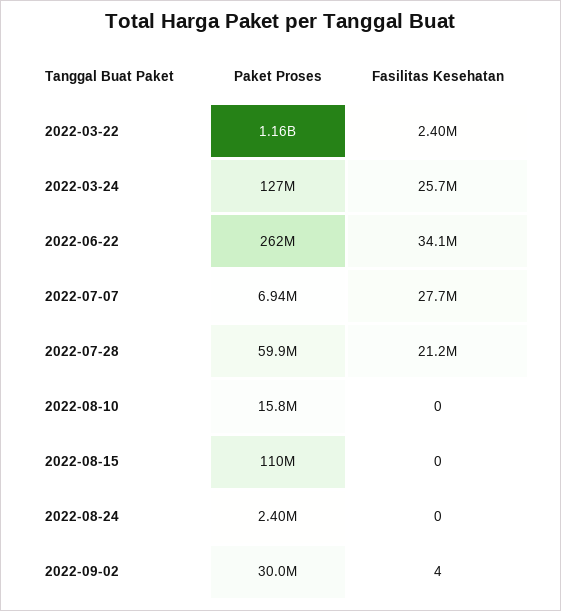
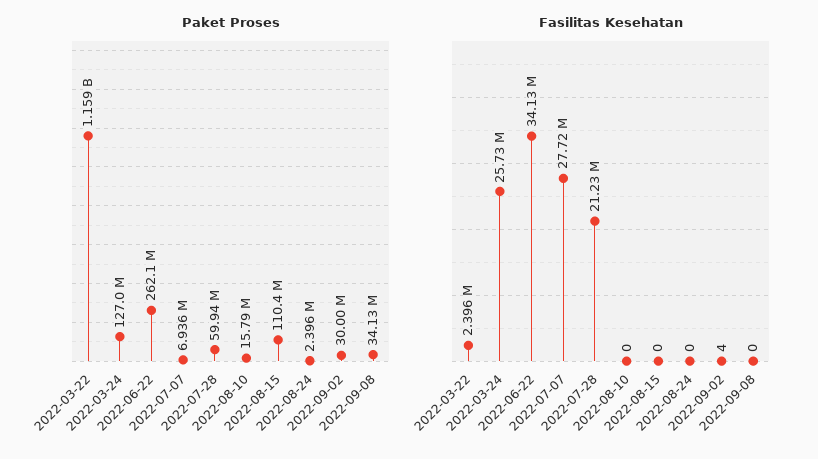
Paket Proses, 2022-09-08: none -> 34130000
Fasilitas Kesehatan, 2022-09-08: none -> 0

